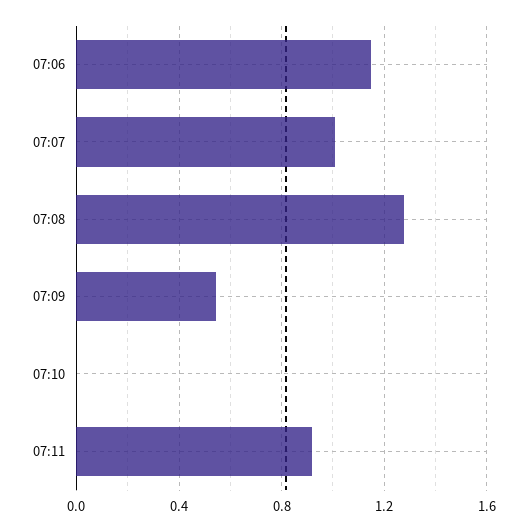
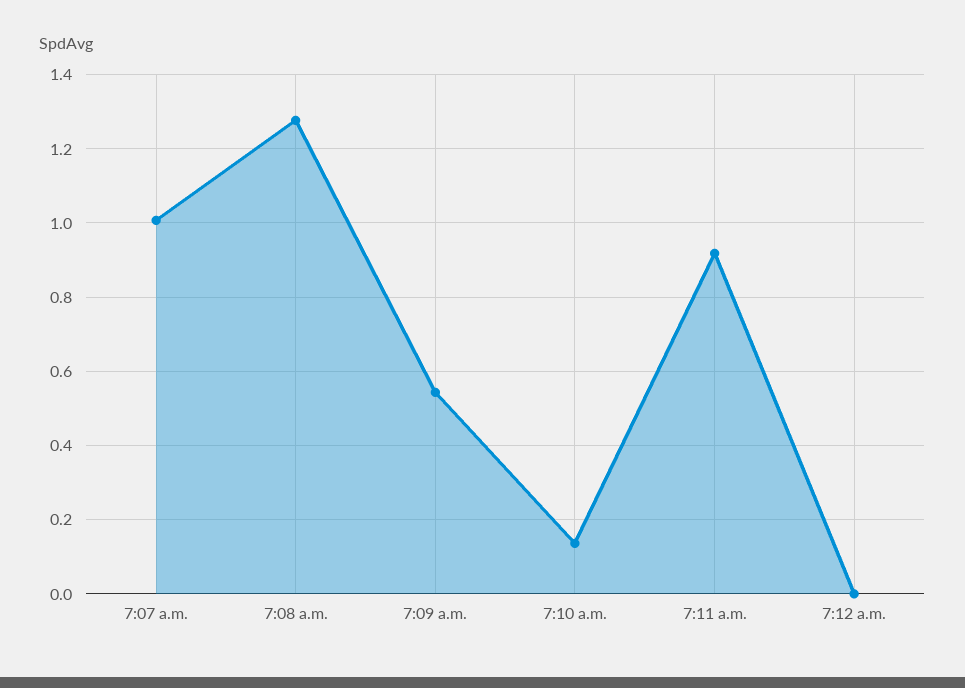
07:06: 1.15 -> none
07:10: 0 -> 0.14
7:12 a.m.: none -> 0

